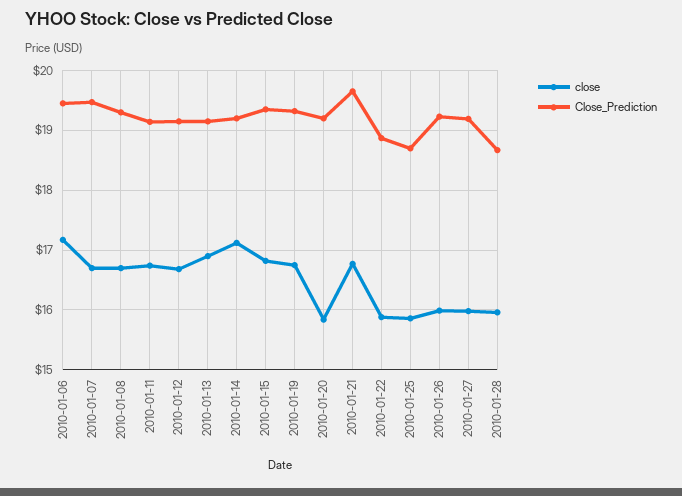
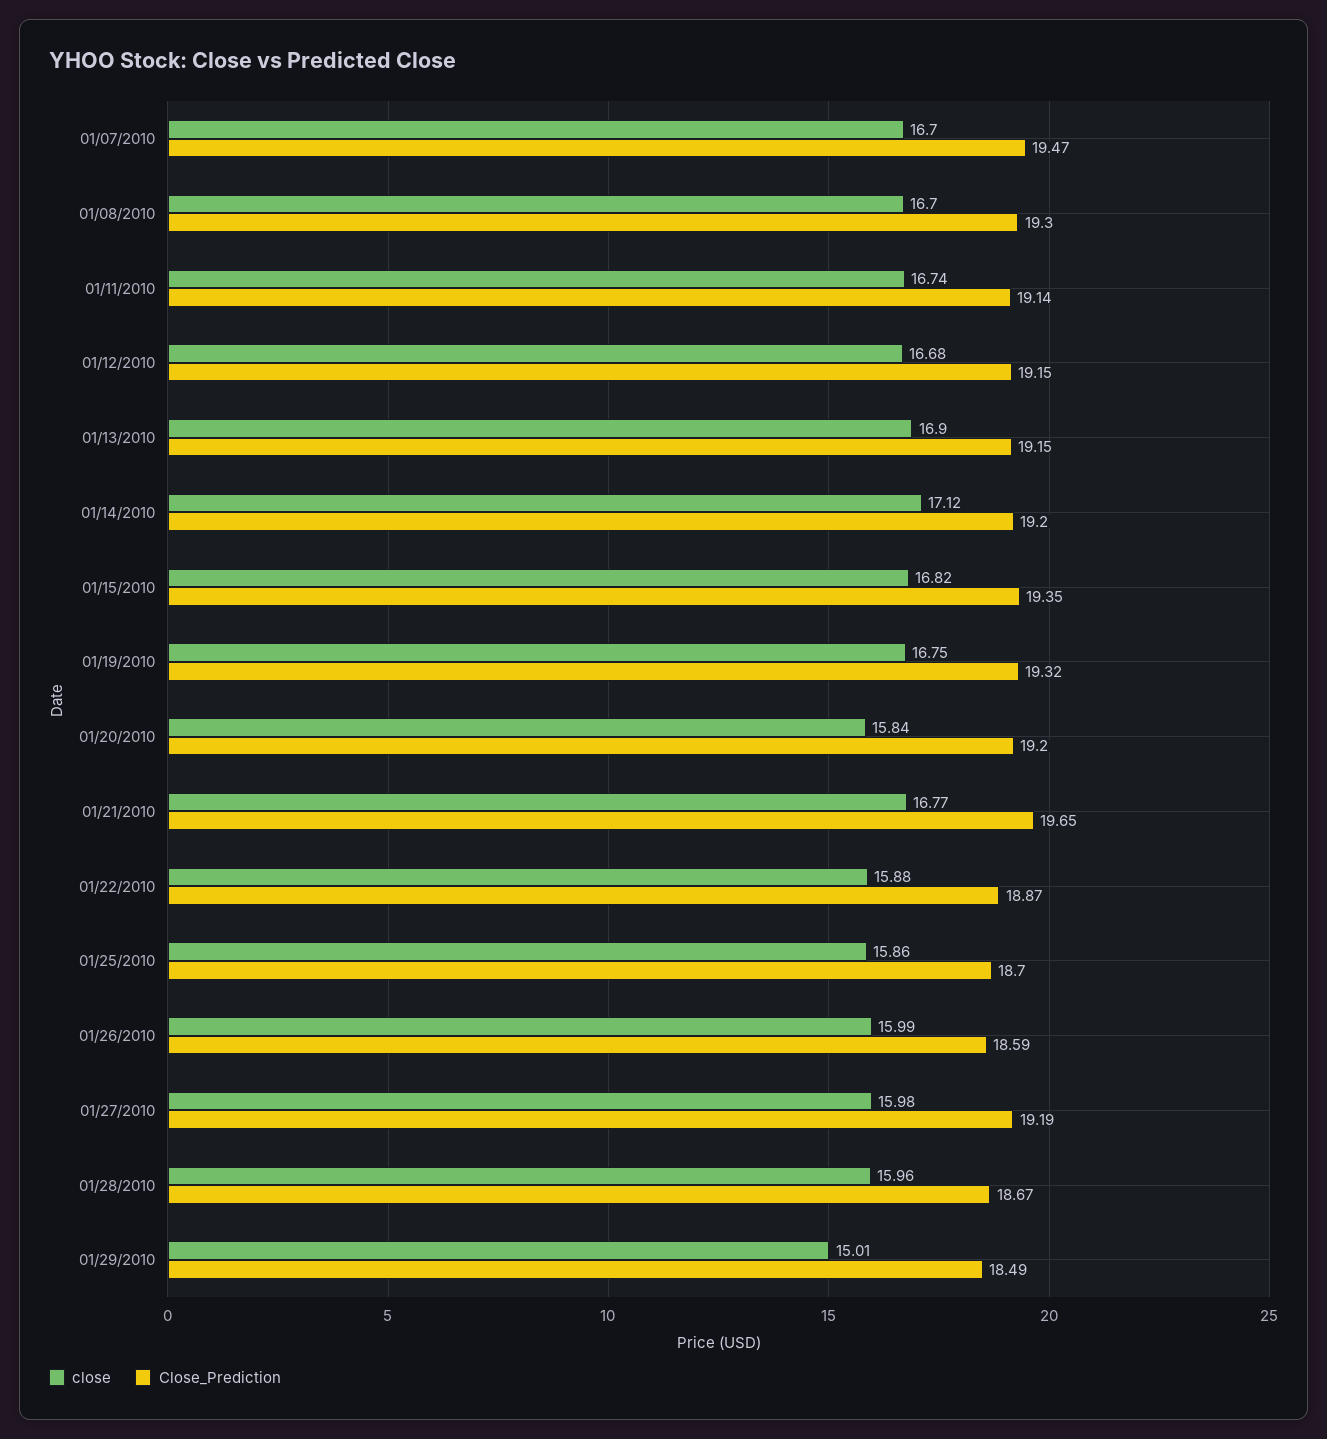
close, 2010-01-06: 17.2 -> none
Close_Prediction, 2010-01-06: 19.4 -> none
Close_Prediction, 2010-01-26: 19.2 -> 18.59
close, 01/29/2010: none -> 15.01
Close_Prediction, 01/29/2010: none -> 18.49

